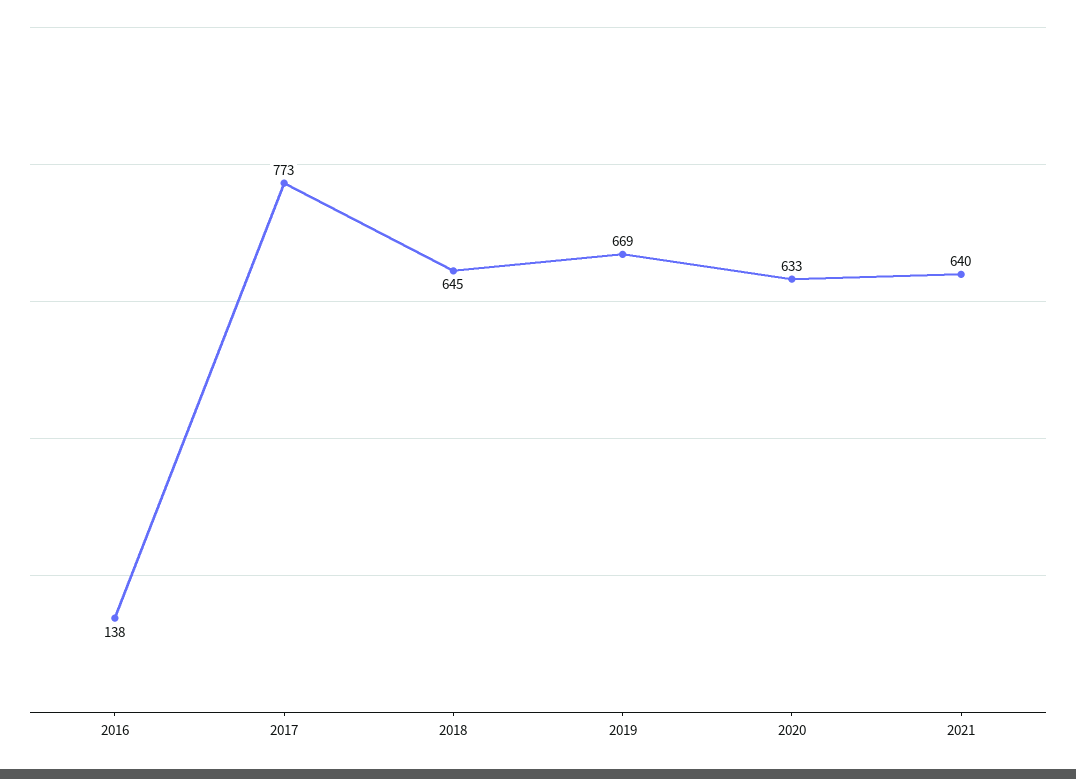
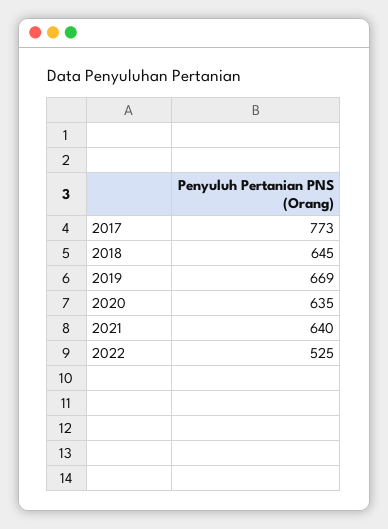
2016: 138 -> none
2020: 633 -> 635
2022: none -> 525

